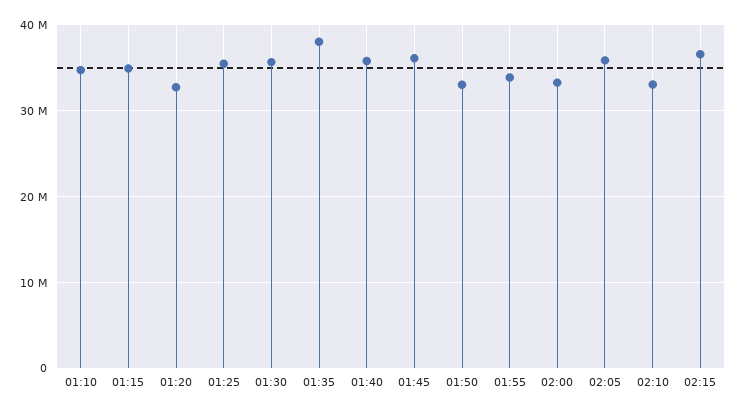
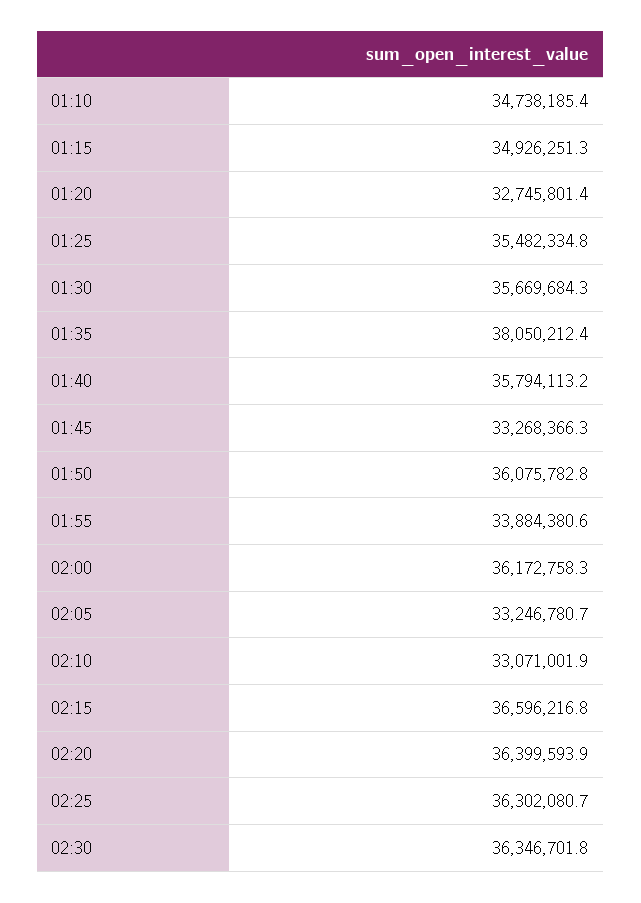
01:45: 36000000 -> 33268366.3
01:50: 33000000 -> 36075782.8
02:00: 33000000 -> 36172758.3
02:05: 36000000 -> 33246780.7
02:20: none -> 36399593.9
02:25: none -> 36302080.7
02:30: none -> 36346701.8

